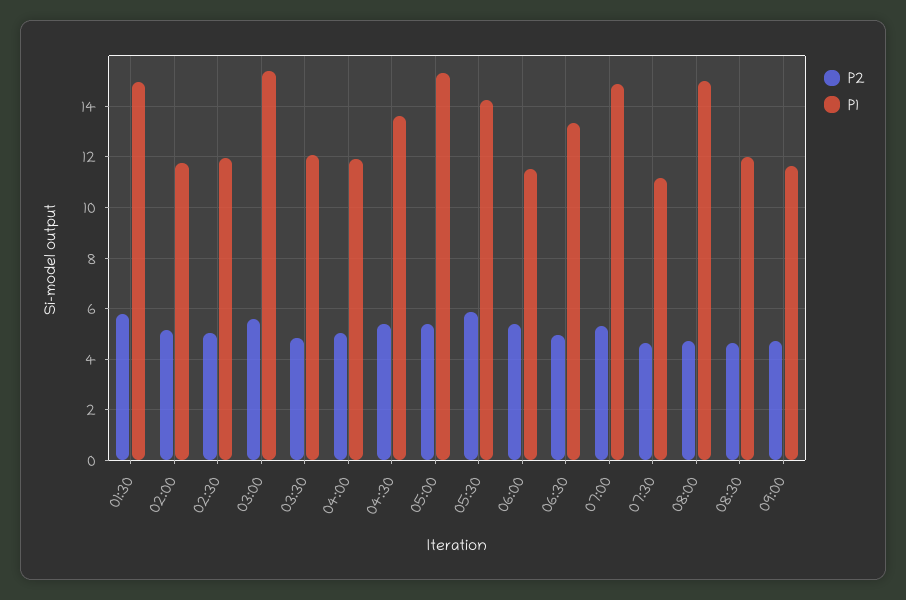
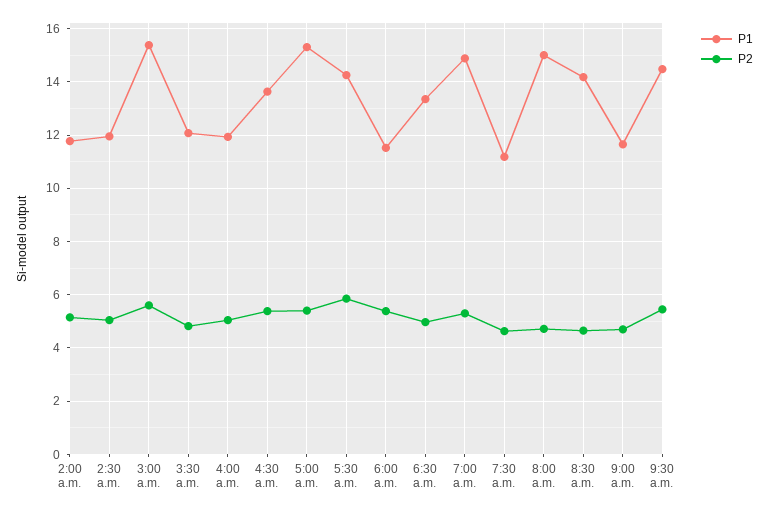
P2, 01:30: 5.75 -> none
P1, 01:30: 15 -> none
P1, 08:30: 12 -> 14.25
P1, 9:30 a.m.: none -> 14.5
P2, 9:30 a.m.: none -> 5.5

